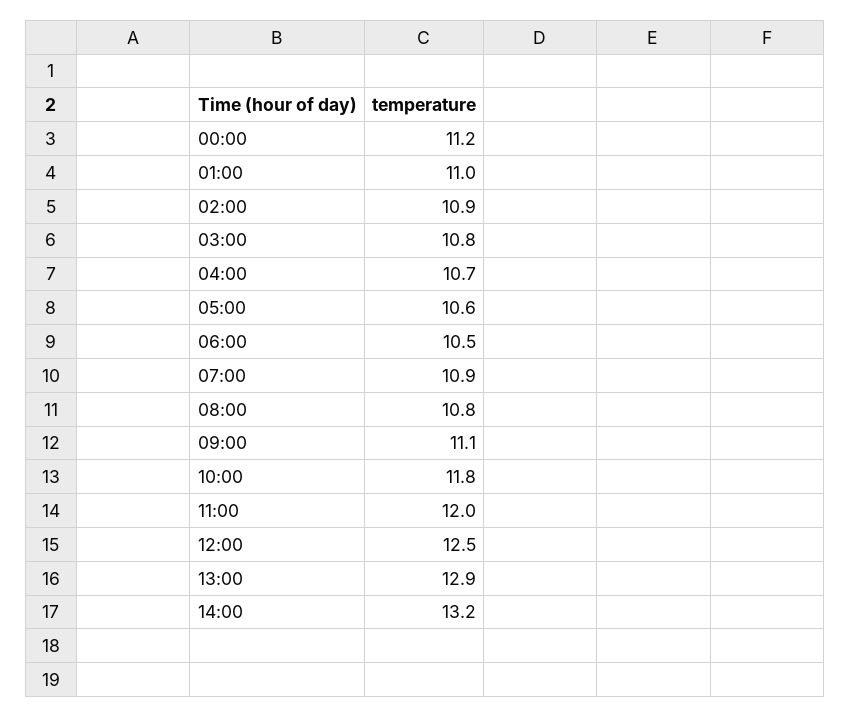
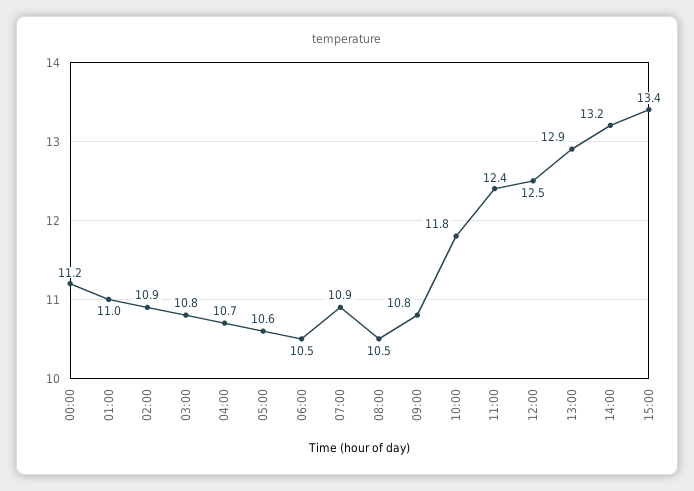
08:00: 10.8 -> 10.5
09:00: 11.1 -> 10.8
11:00: 12 -> 12.4
15:00: none -> 13.4

